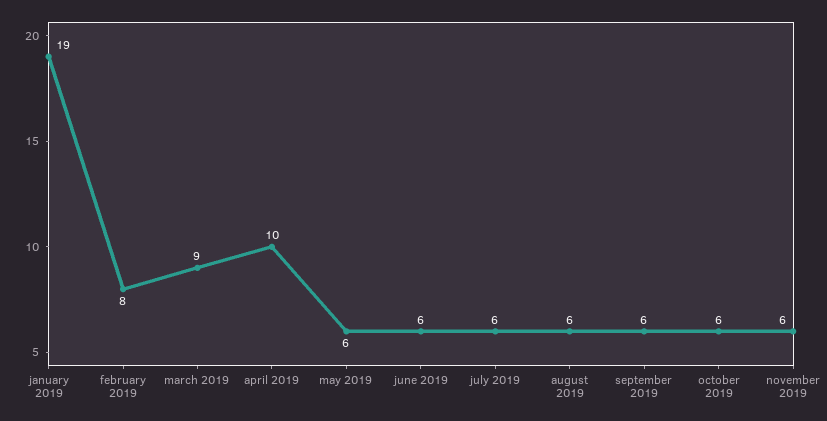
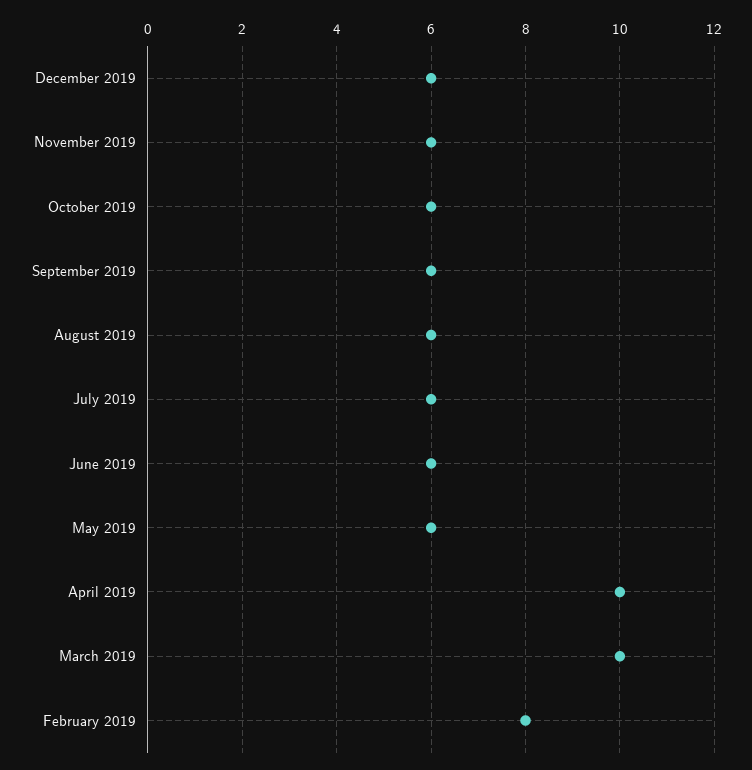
january 2019: 19 -> none
march 2019: 9 -> 10
December 2019: none -> 6

